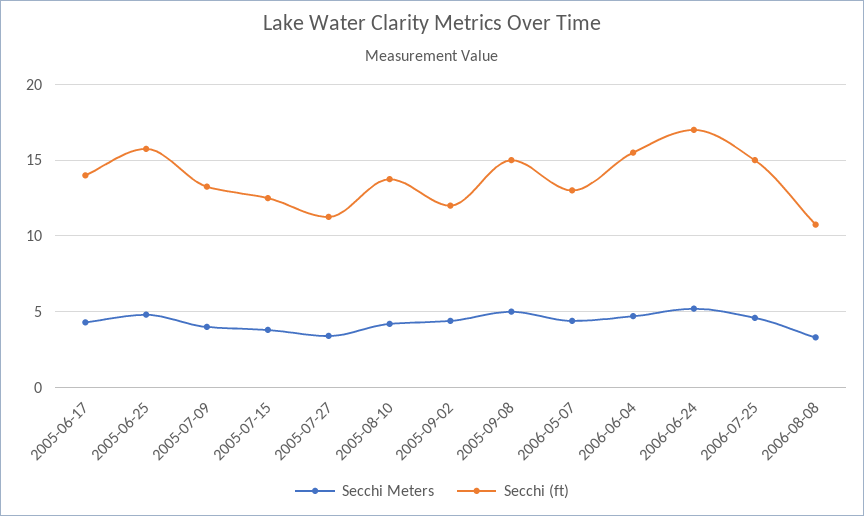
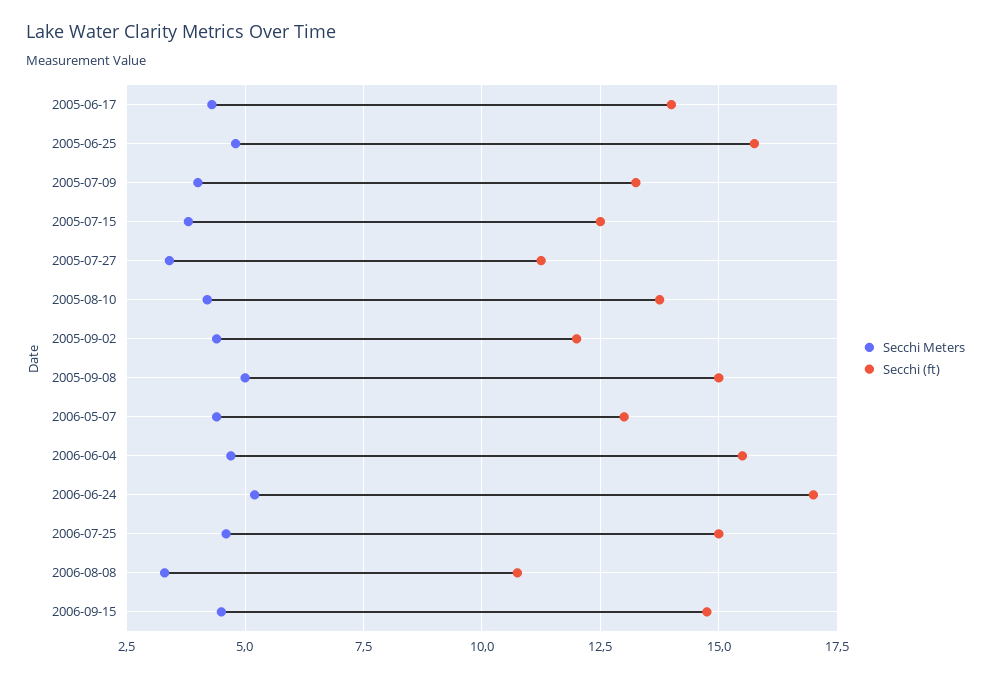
Secchi Meters, 2006-09-15: none -> 4.5
Secchi (ft), 2006-09-15: none -> 14.75

